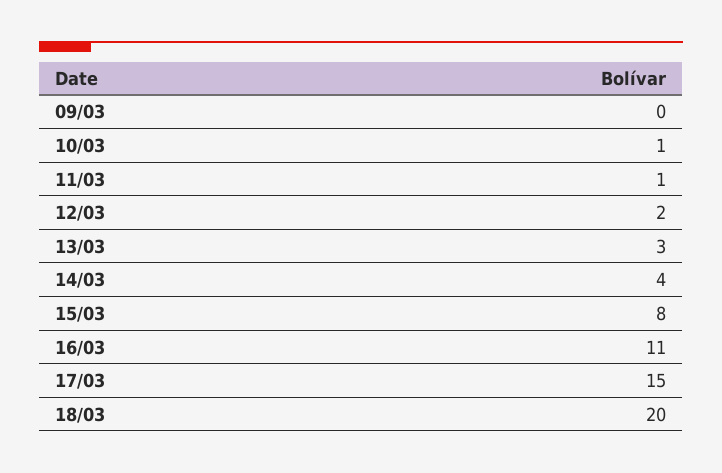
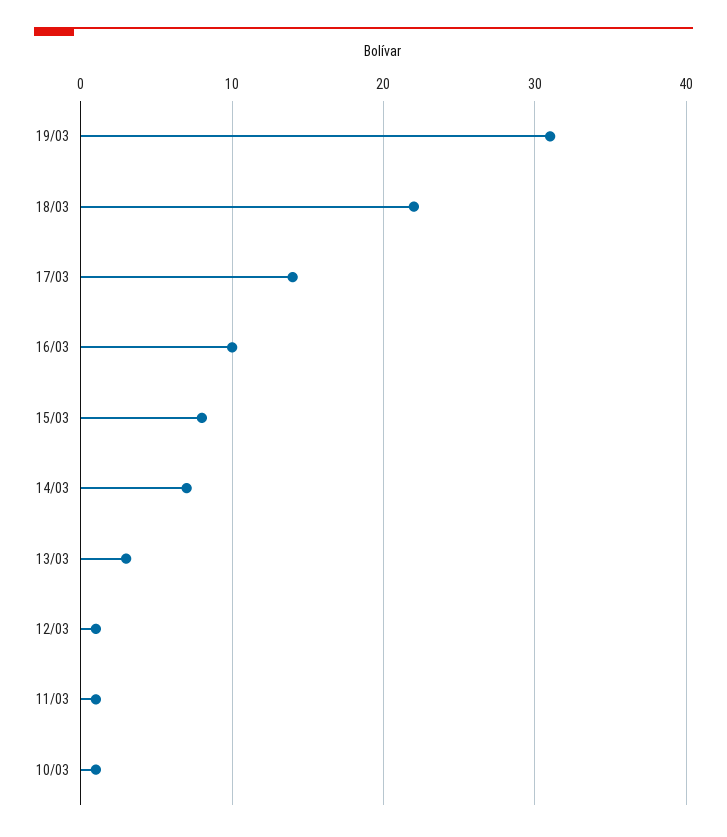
09/03: 0 -> none
12/03: 2 -> 1
14/03: 4 -> 7
16/03: 11 -> 10
17/03: 15 -> 14
18/03: 20 -> 22
19/03: none -> 31

